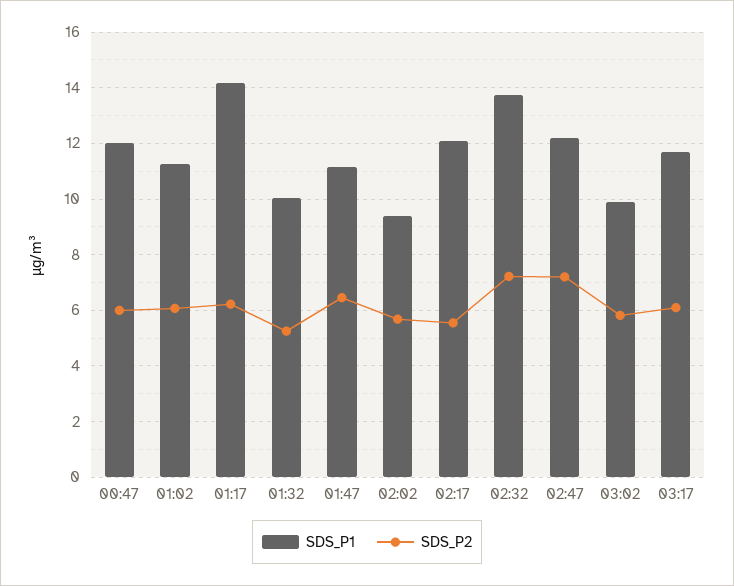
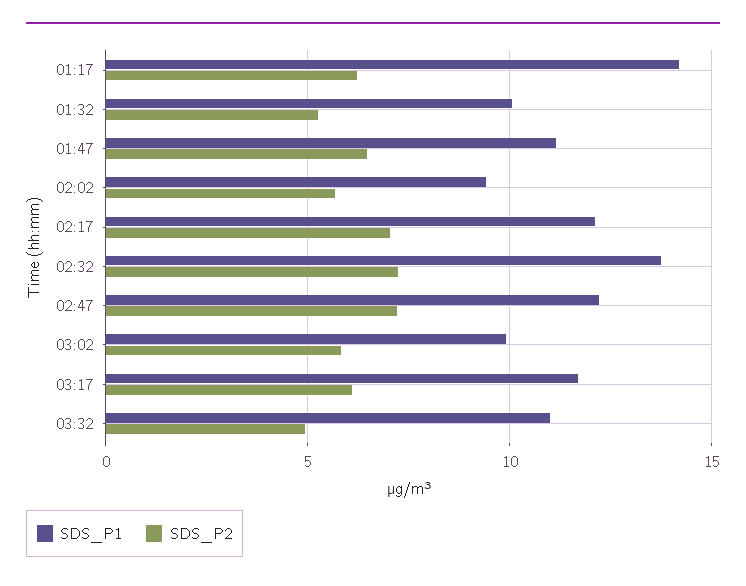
SDS_P1, 00:47: 12 -> none
SDS_P2, 00:47: 6 -> none
SDS_P1, 01:02: 11.25 -> none
SDS_P2, 01:02: 6 -> none
SDS_P2, 02:17: 5.5 -> 7
SDS_P1, 03:32: none -> 11
SDS_P2, 03:32: none -> 5

